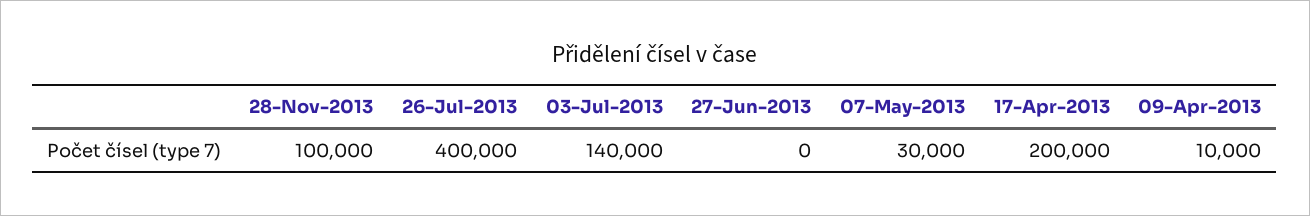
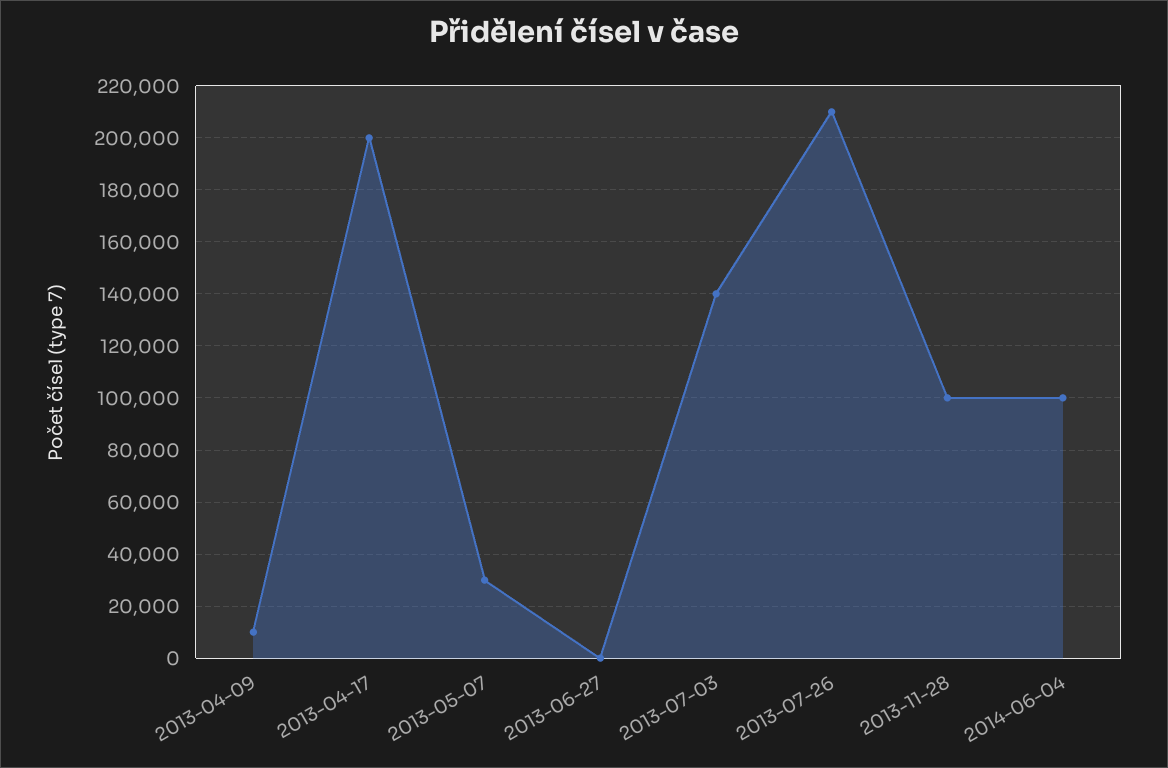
26-Jul-2013: 400000 -> 210000
2014-06-04: none -> 100000

